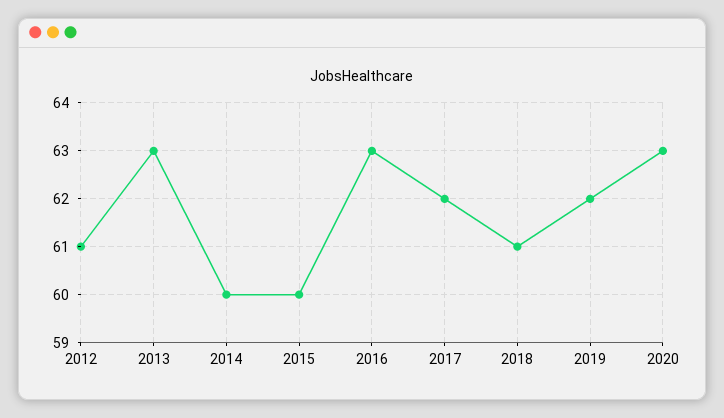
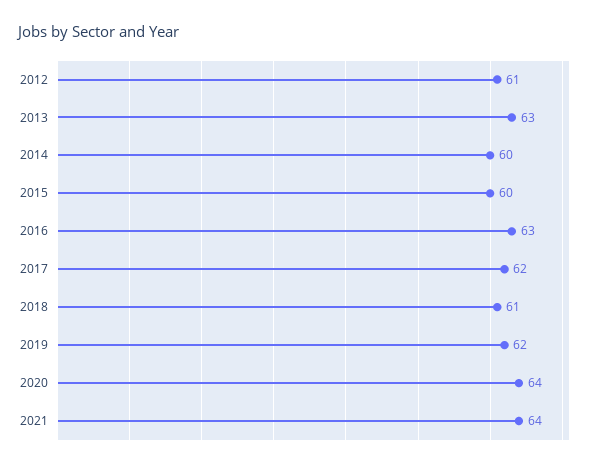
2020: 63 -> 64
2021: none -> 64

